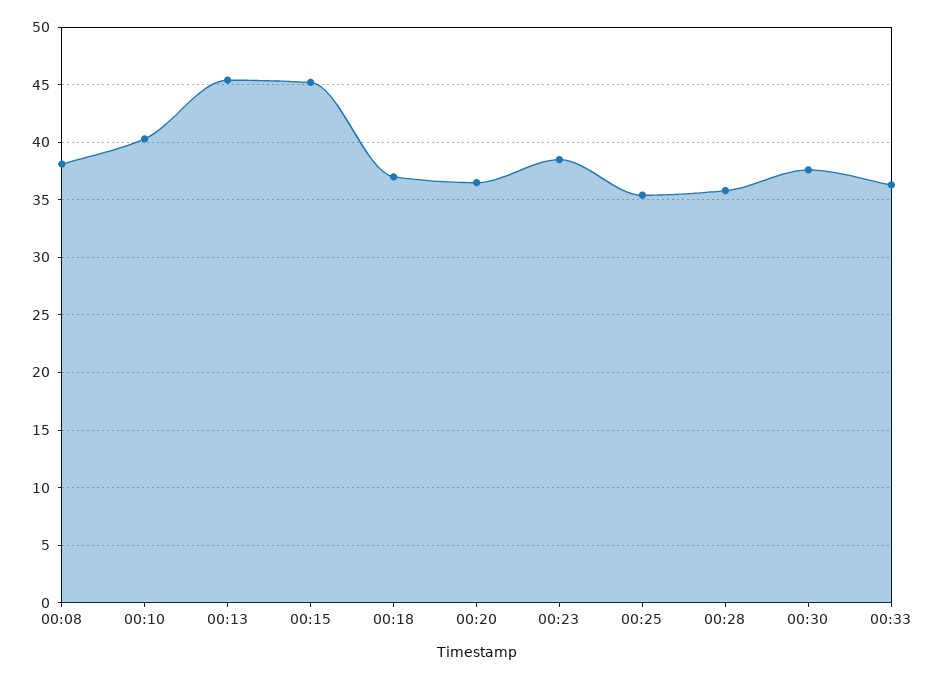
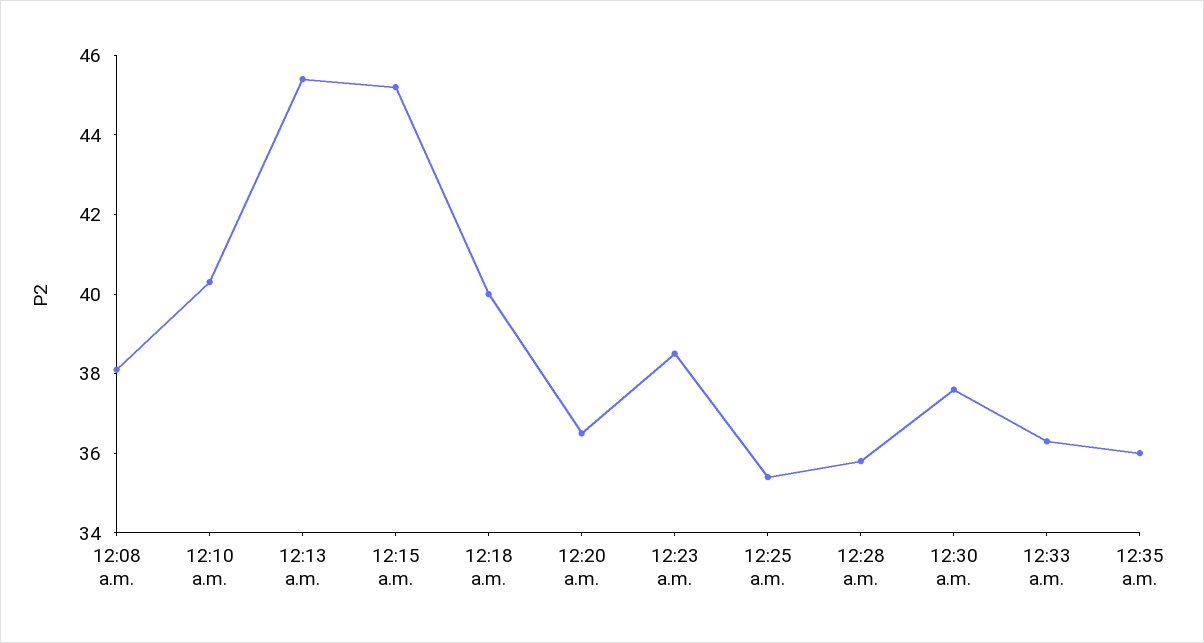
00:18: 37 -> 40
12:35 a.m.: none -> 36

